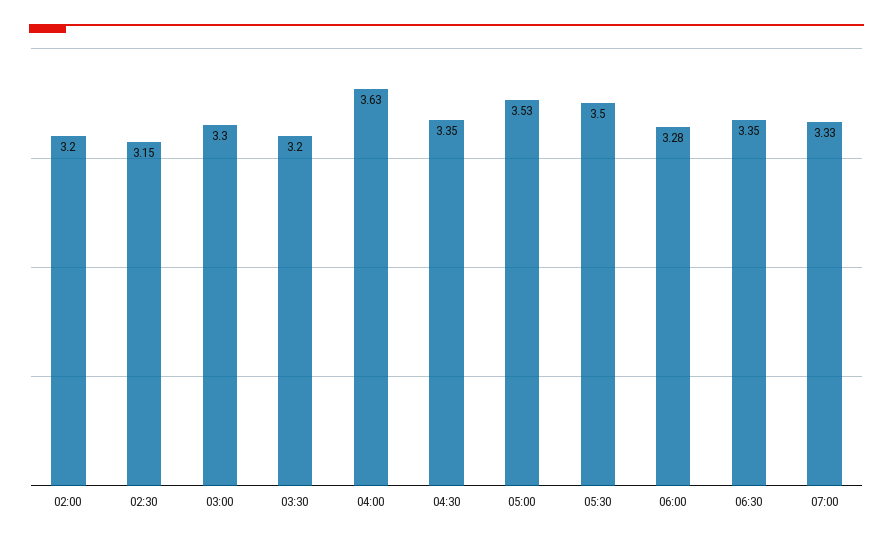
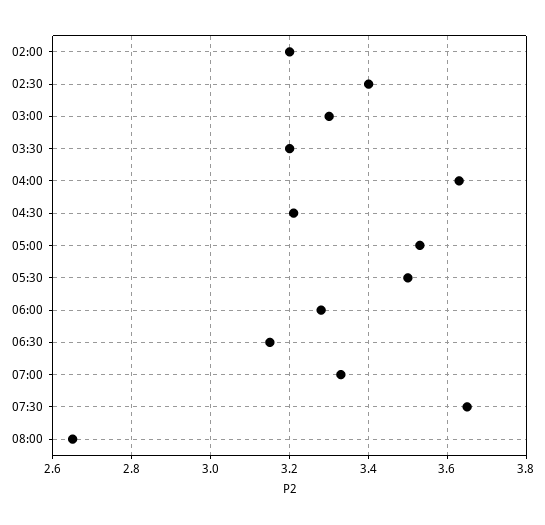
02:30: 3.15 -> 3.4
04:30: 3.35 -> 3.2
06:30: 3.35 -> 3.15
07:30: none -> 3.65
08:00: none -> 2.65

